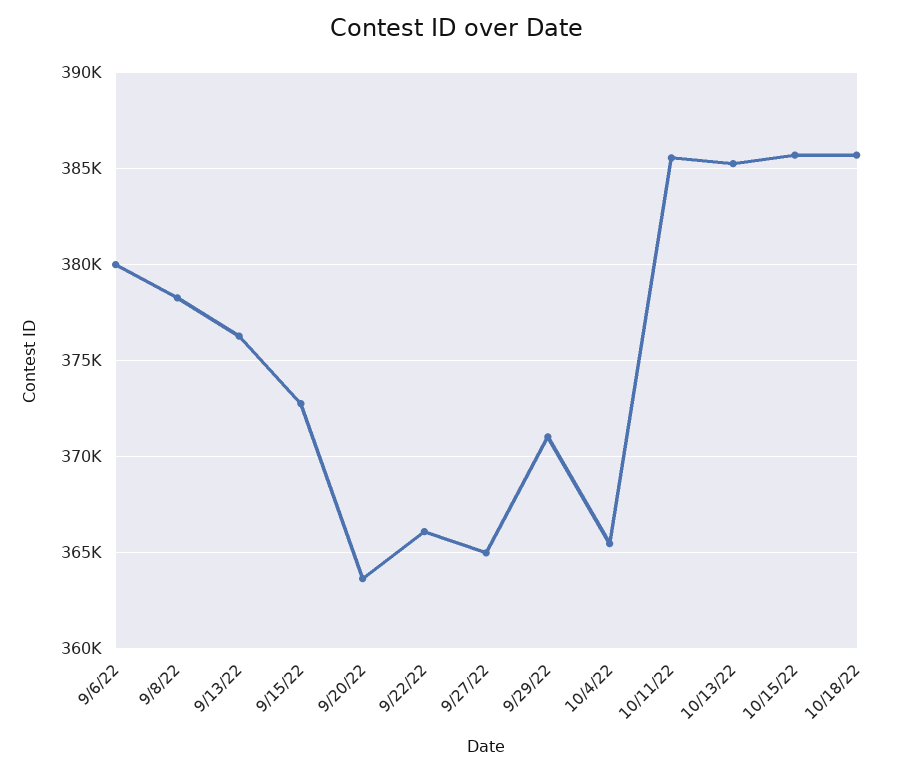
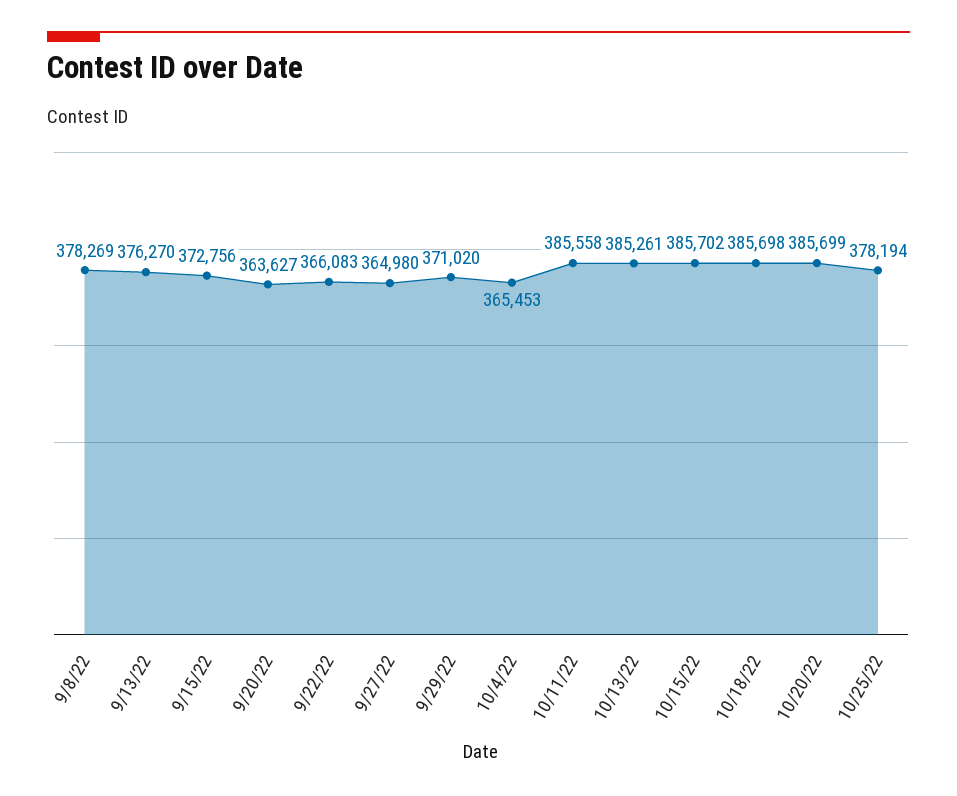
9/6/22: 380000 -> none
10/20/22: none -> 385699
10/25/22: none -> 378194

